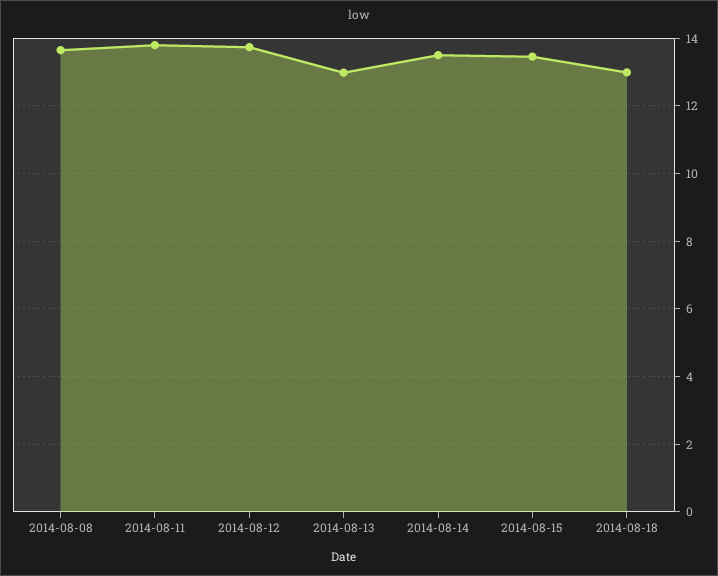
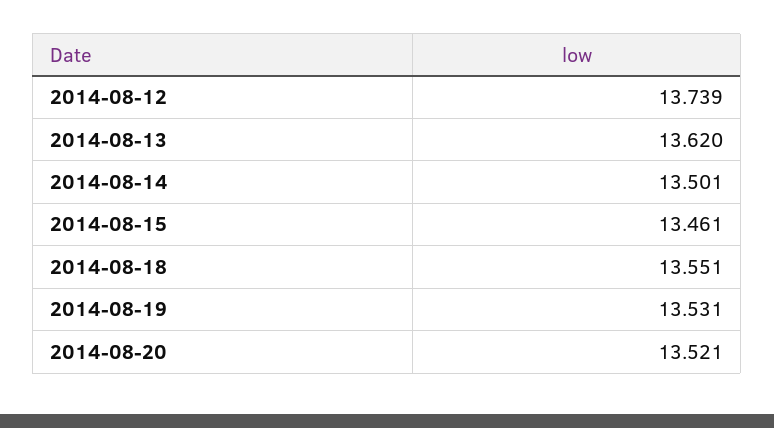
2014-08-08: 13.6 -> none
2014-08-11: 13.8 -> none
2014-08-13: 13 -> 13.62
2014-08-18: 13 -> 13.551
2014-08-19: none -> 13.531
2014-08-20: none -> 13.521

